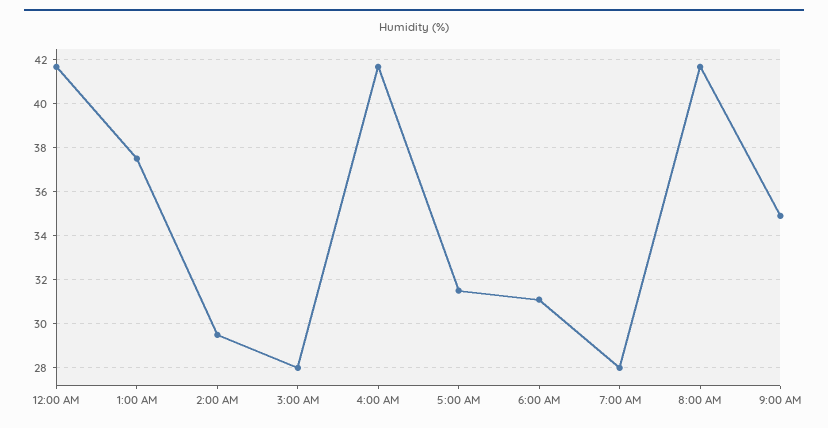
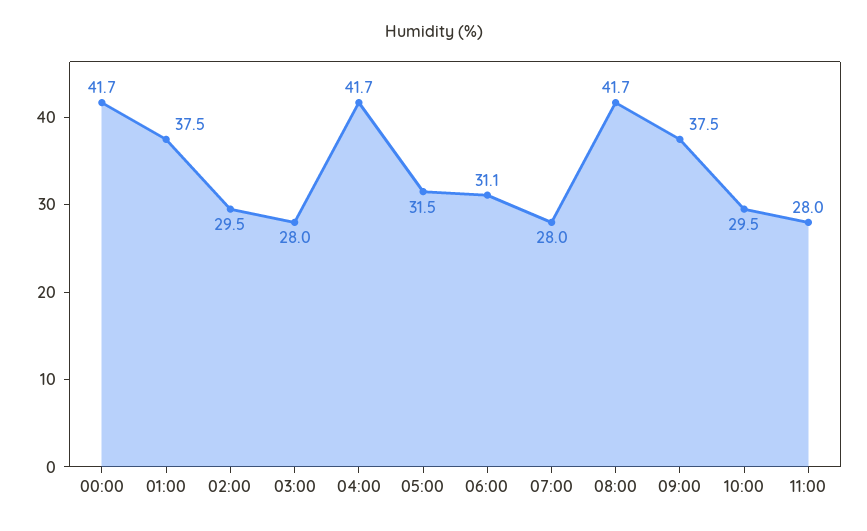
9:00 AM: 35 -> 37.5
10:00: none -> 29.5
11:00: none -> 28

